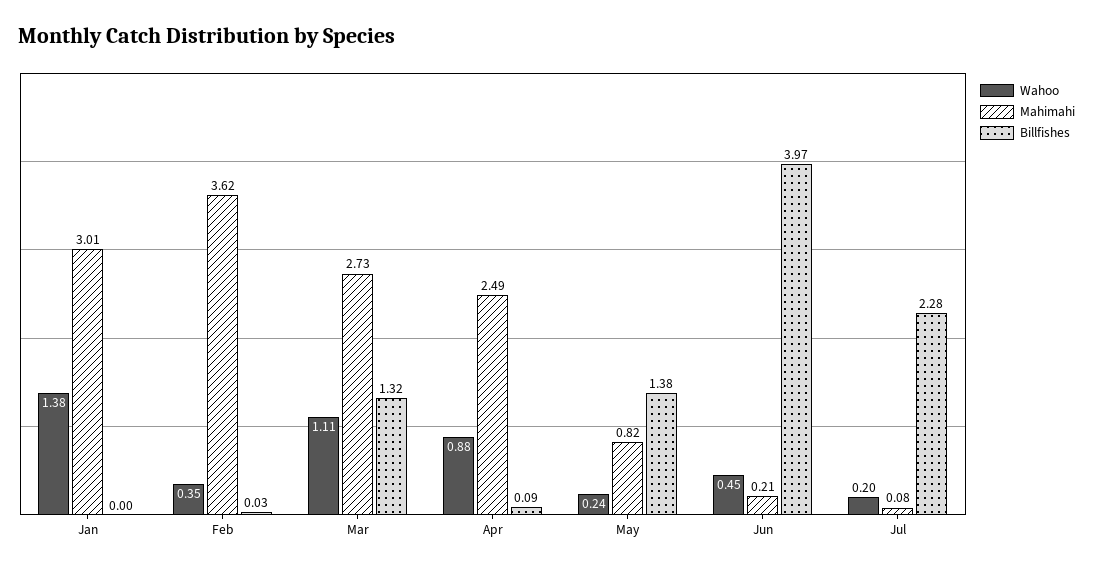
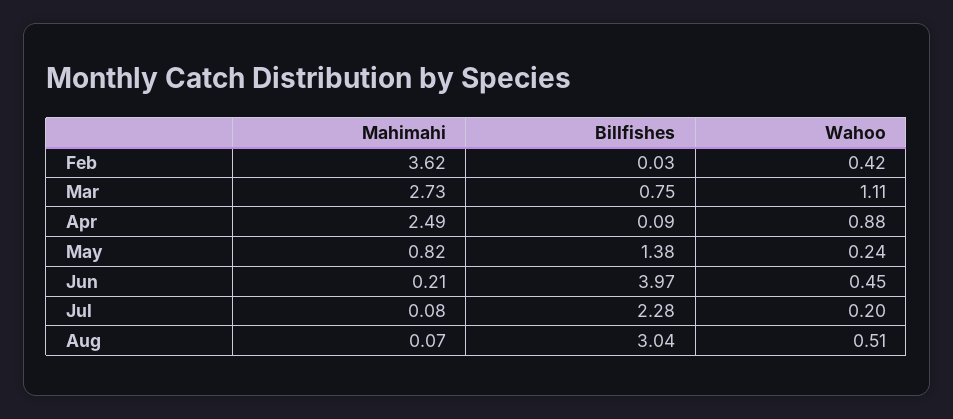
Wahoo, Jan: 1.38 -> none
Mahimahi, Jan: 3.01 -> none
Billfishes, Jan: 0 -> none
Wahoo, Feb: 0.35 -> 0.42
Billfishes, Mar: 1.32 -> 0.75
Mahimahi, Aug: none -> 0.07
Billfishes, Aug: none -> 3.04
Wahoo, Aug: none -> 0.51

